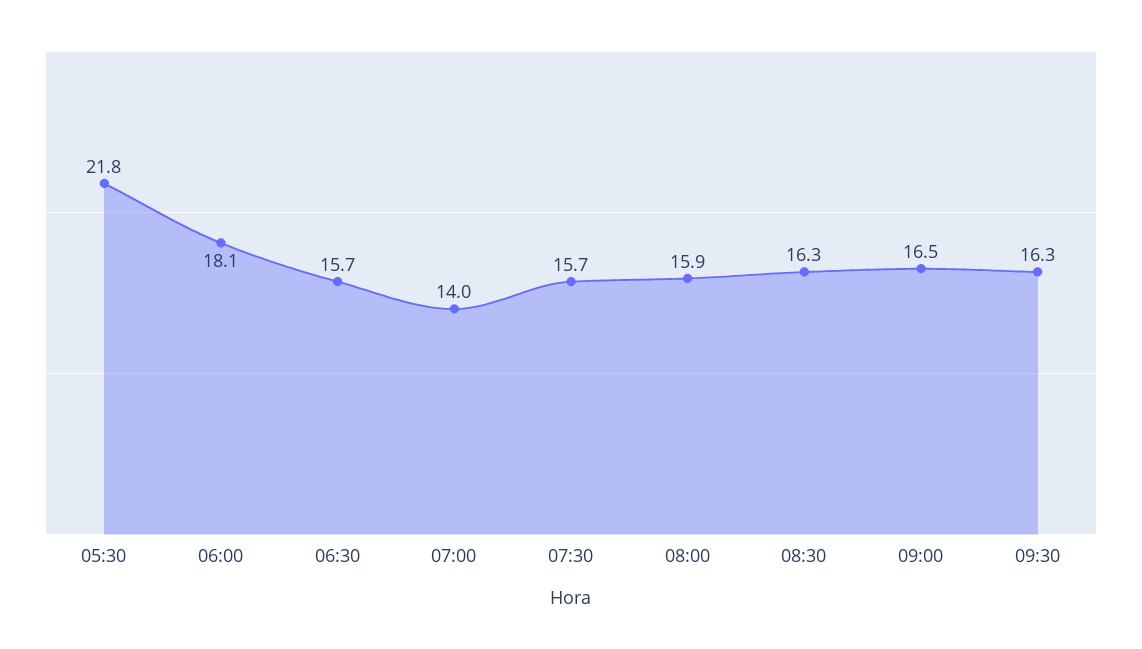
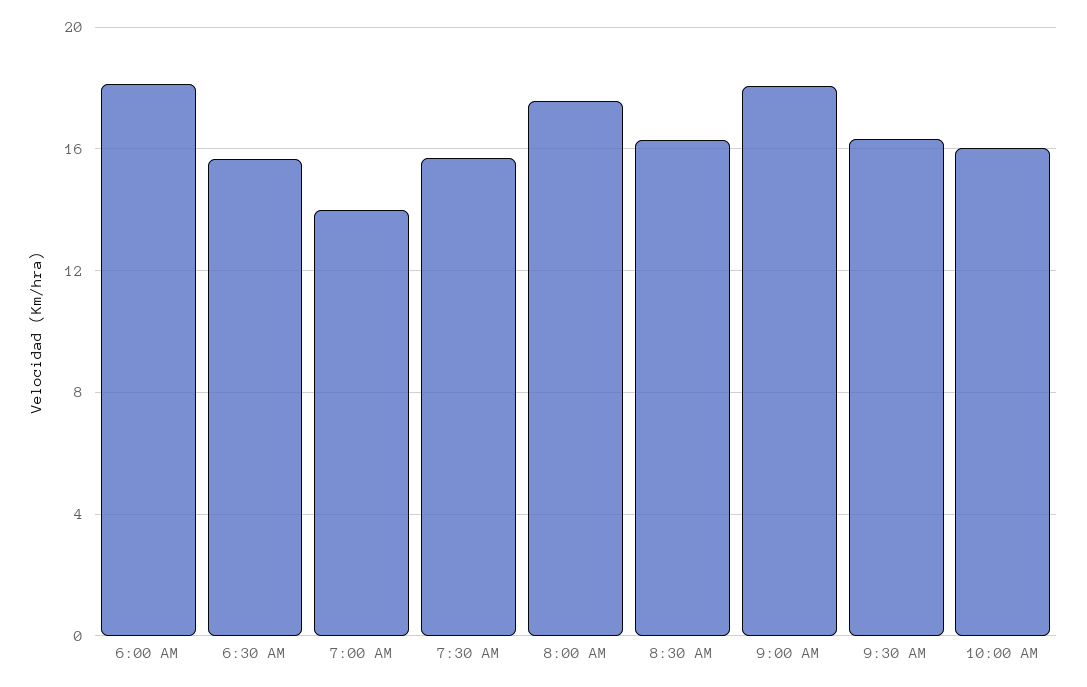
05:30: 21.8 -> none
08:00: 15.9 -> 17.5
09:00: 16.5 -> 18
10:00 AM: none -> 16

